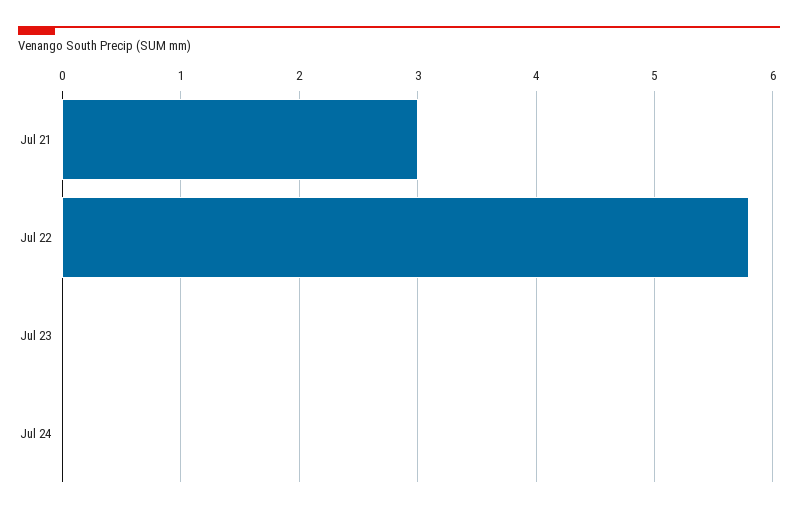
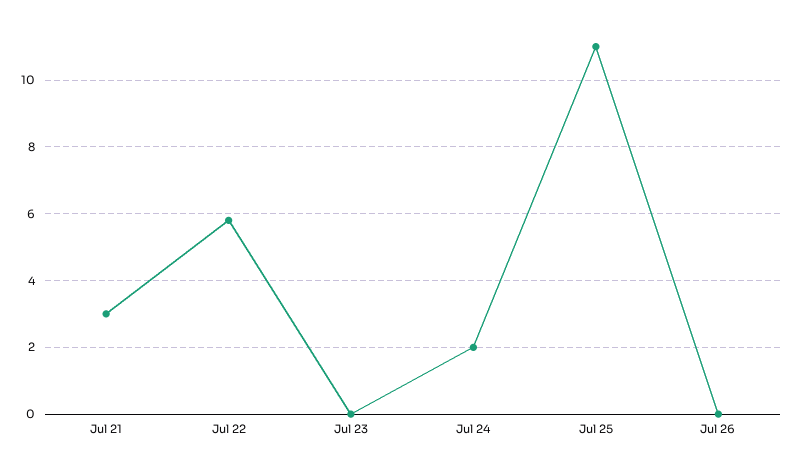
Jul 24: 0 -> 2
Jul 25: none -> 11
Jul 26: none -> 0

